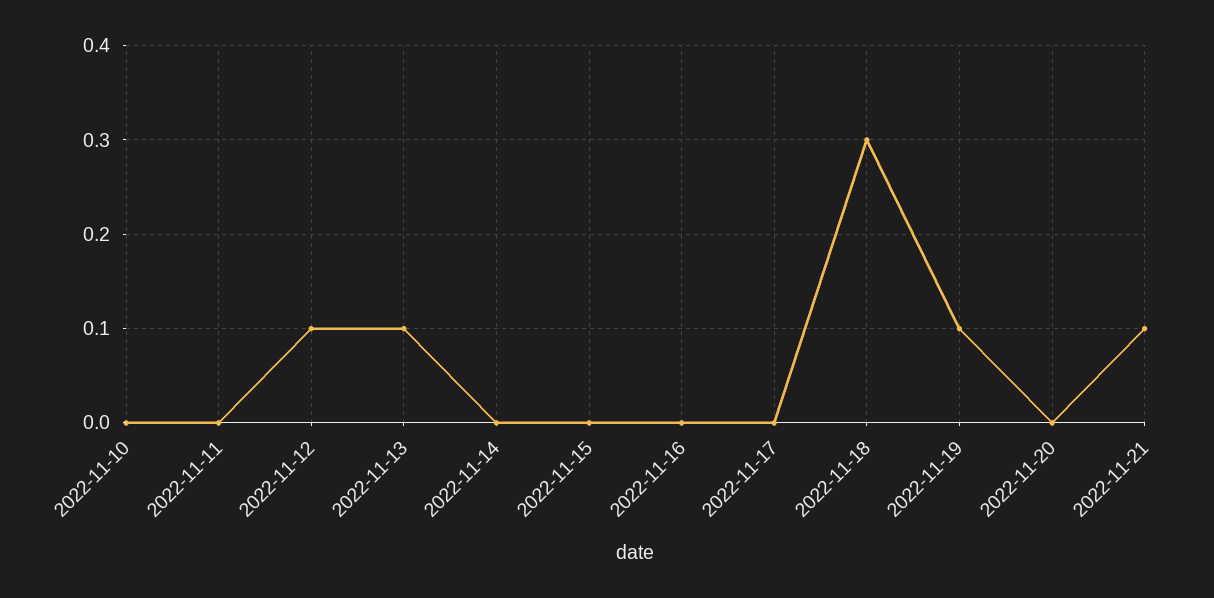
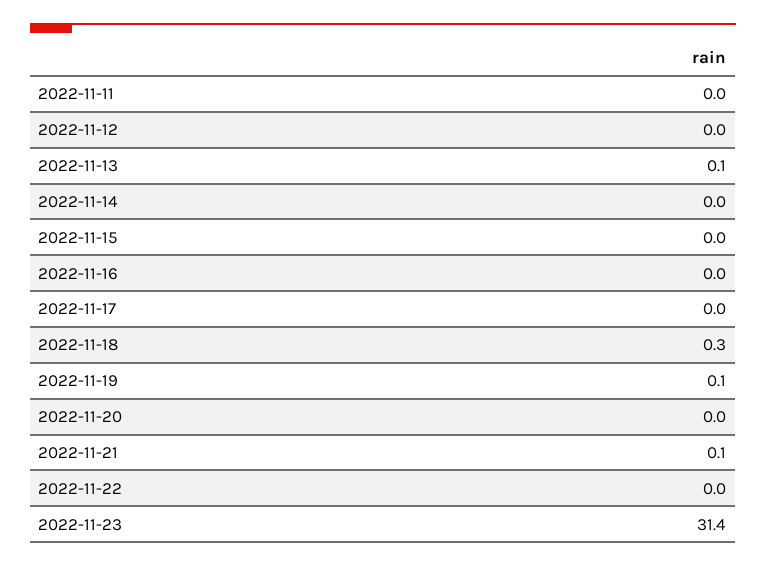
2022-11-10: 0 -> none
2022-11-12: 0.1 -> 0
2022-11-22: none -> 0
2022-11-23: none -> 31.4

